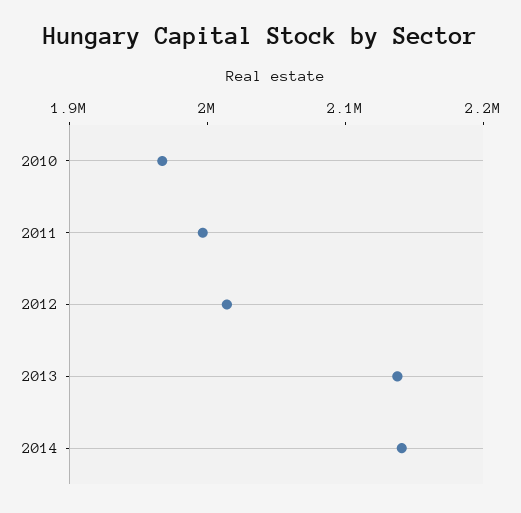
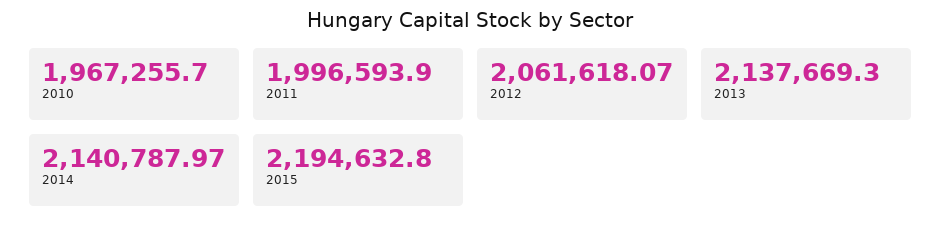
2012: 2020000 -> 2061618.07
2015: none -> 2194632.8

